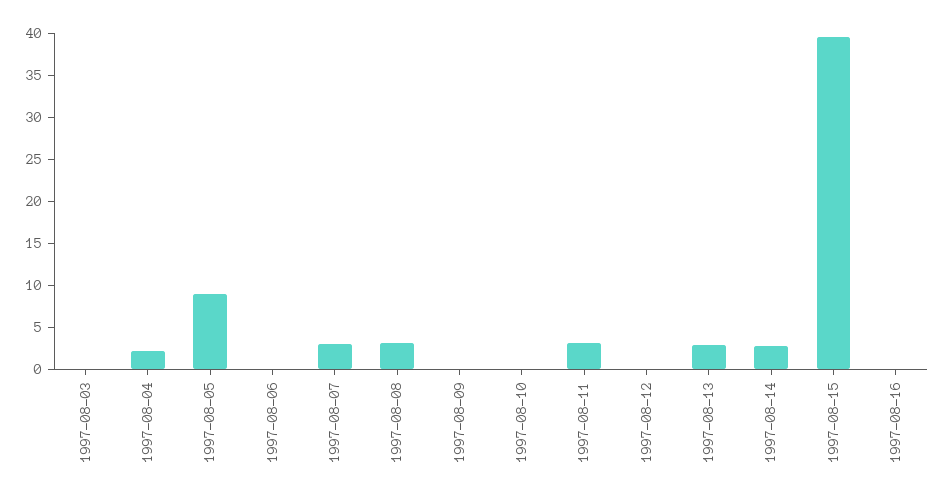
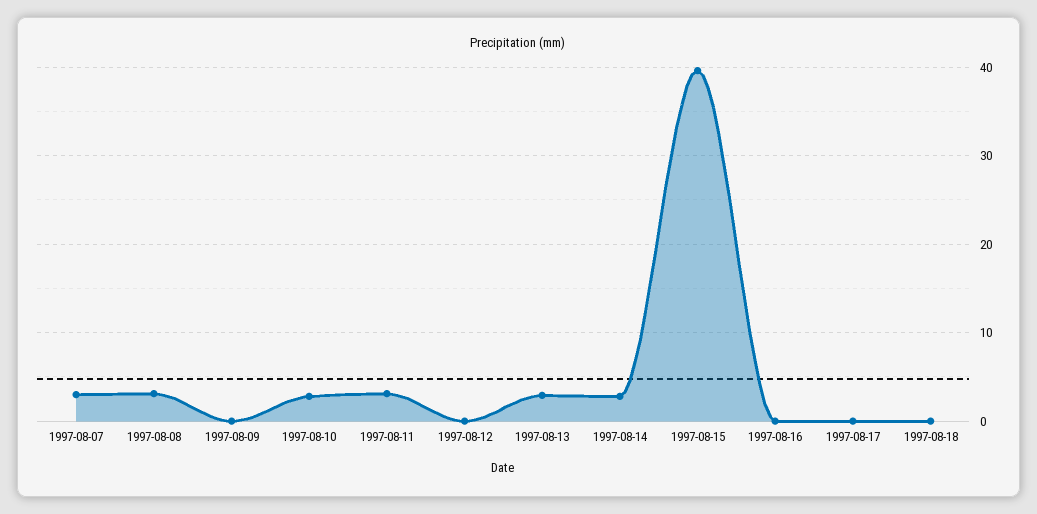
1997-08-03: 0 -> none
1997-08-04: 2 -> none
1997-08-05: 9 -> none
1997-08-06: 0 -> none
1997-08-10: 0 -> 3
1997-08-17: none -> 0
1997-08-18: none -> 0

